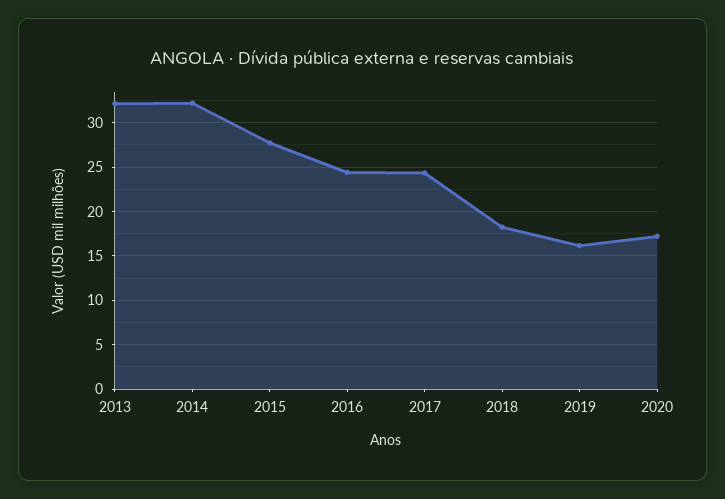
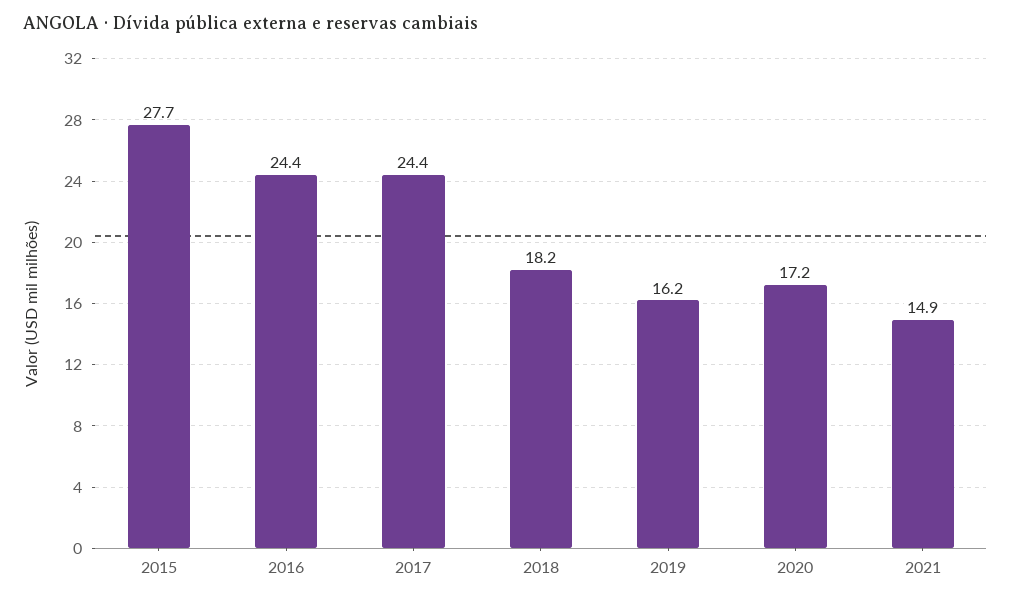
2013: 32 -> none
2014: 32 -> none
2021: none -> 14.9

